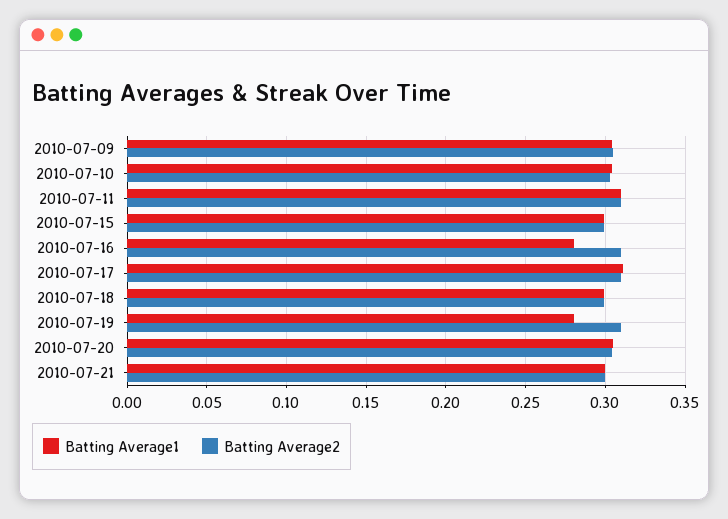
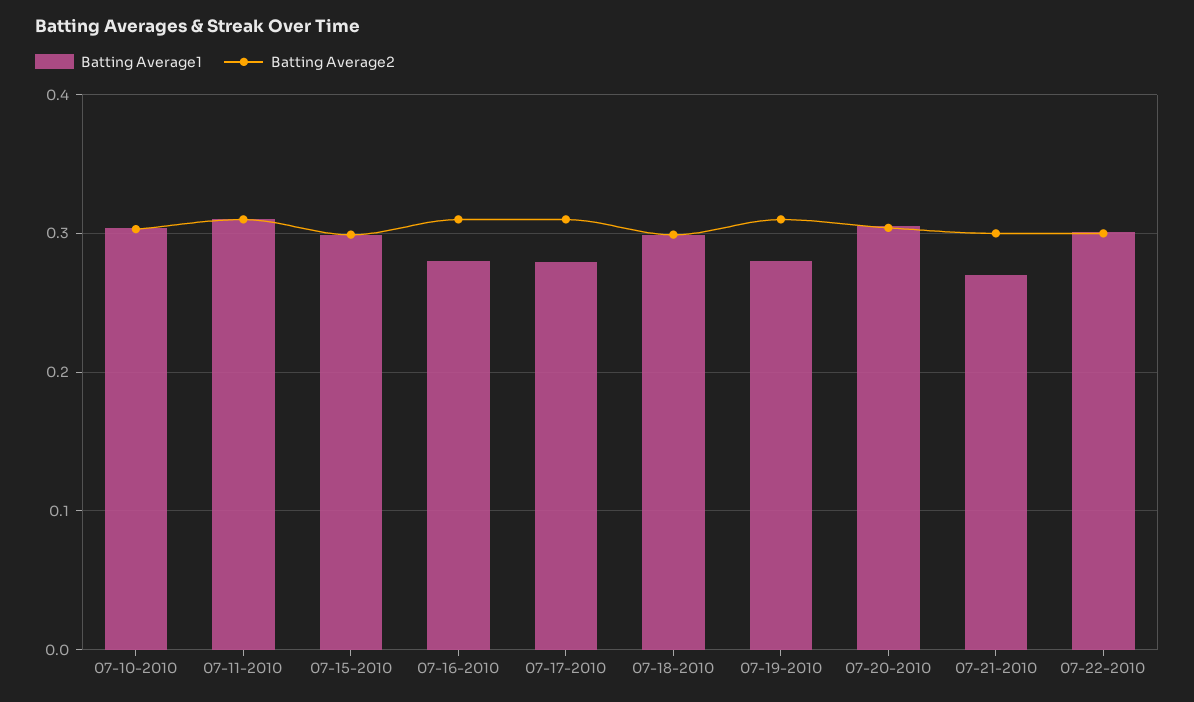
Batting Average1, 2010-07-09: 0.305 -> none
Batting Average2, 2010-07-09: 0.305 -> none
Batting Average1, 2010-07-17: 0.31 -> 0.28
Batting Average1, 2010-07-21: 0.3 -> 0.27
Batting Average1, 07-22-2010: none -> 0.3
Batting Average2, 07-22-2010: none -> 0.3

